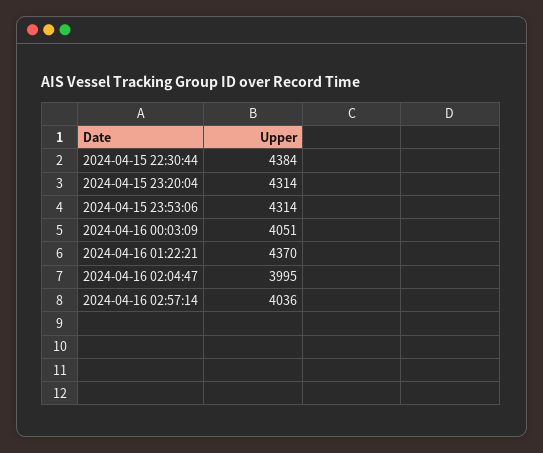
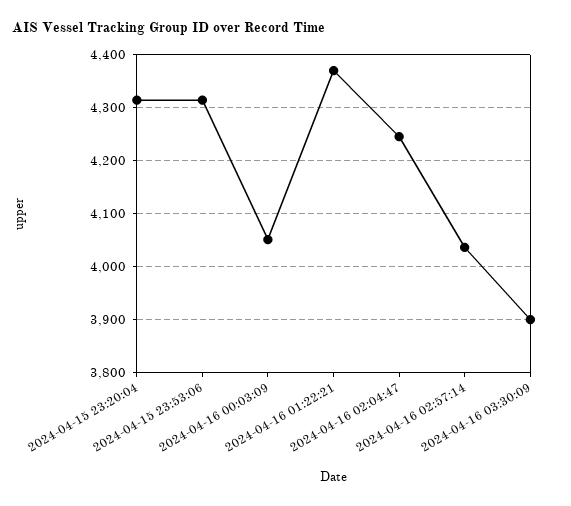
2024-04-15 22:30:44: 4384 -> none
2024-04-16 02:04:47: 3995 -> 4240
2024-04-16 03:30:09: none -> 3900

